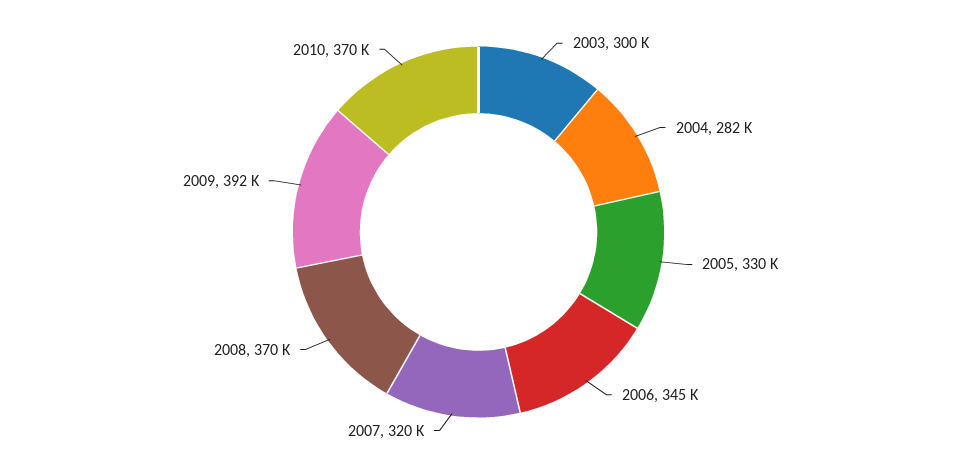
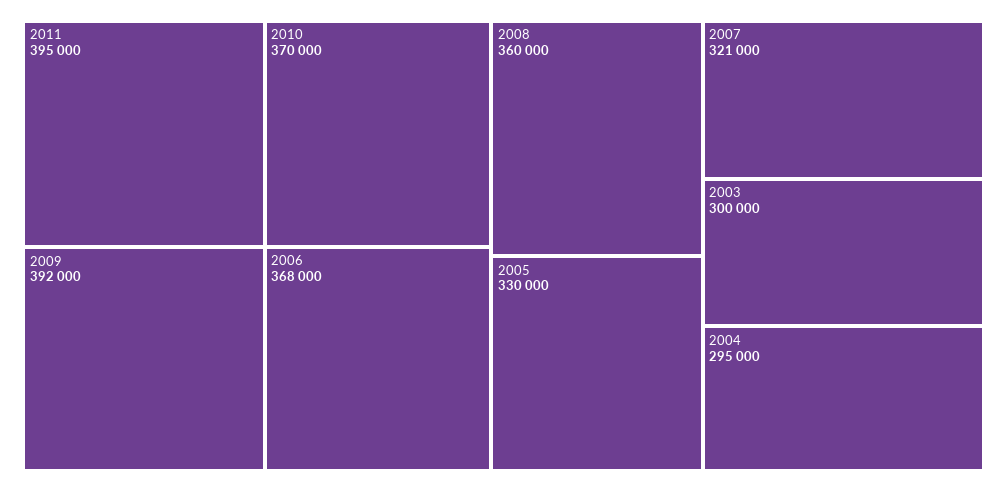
2004: 282000 -> 295000
2006: 345000 -> 368000
2007: 320000 -> 321000
2008: 370000 -> 360000
2011: none -> 395000

